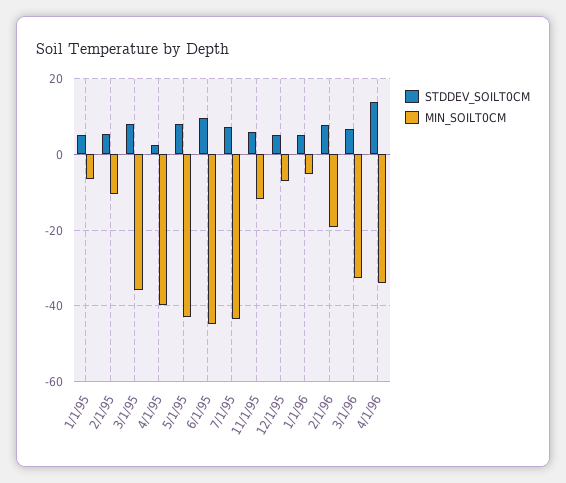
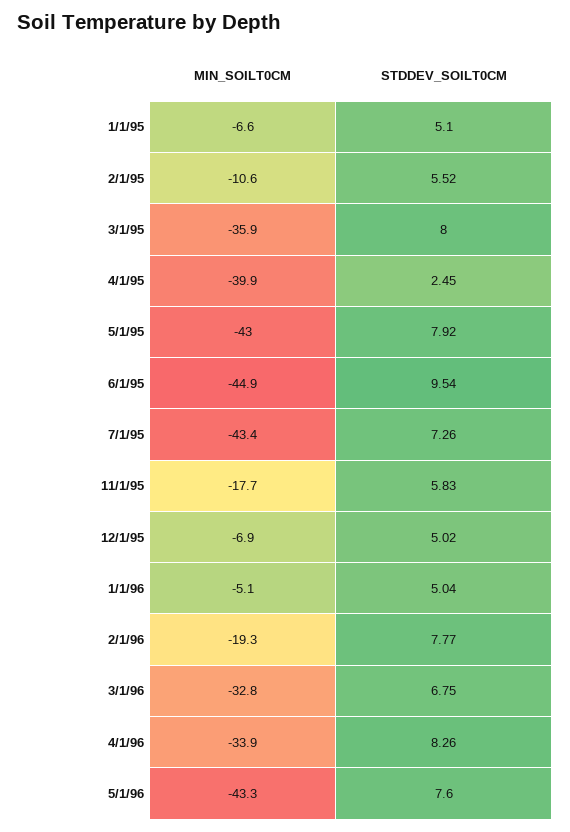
MIN_SOILT0CM, 11/1/95: -12 -> -17.7
STDDEV_SOILT0CM, 4/1/96: 14 -> 8.26
MIN_SOILT0CM, 5/1/96: none -> -43.3
STDDEV_SOILT0CM, 5/1/96: none -> 7.6

